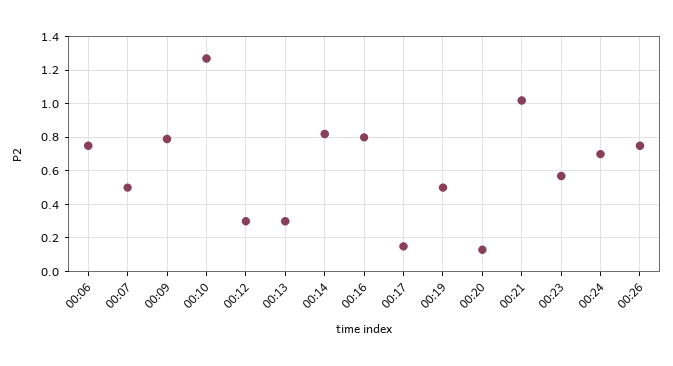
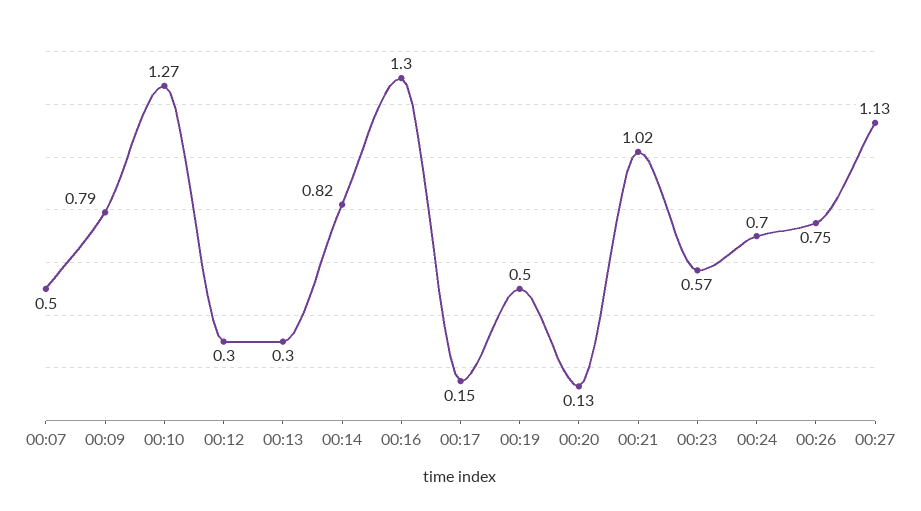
00:06: 0.75 -> none
00:16: 0.8 -> 1.3
00:27: none -> 1.13

